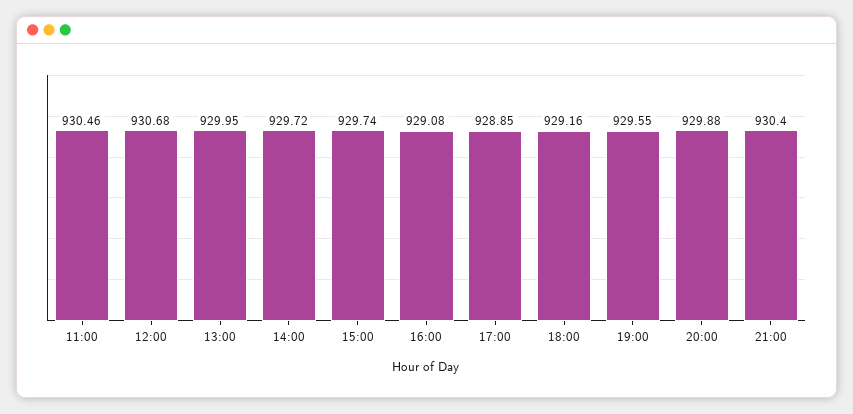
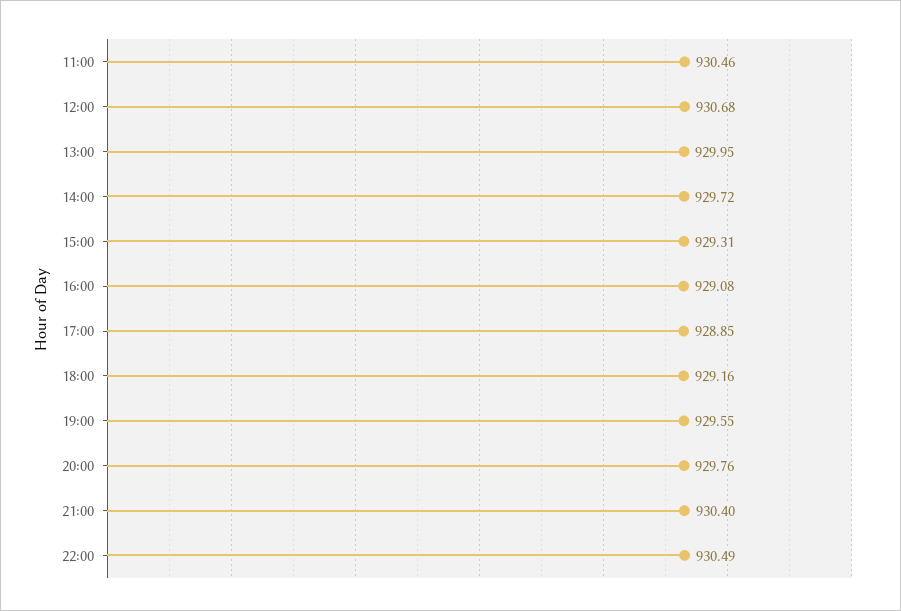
15:00: 929.74 -> 929.31
20:00: 929.88 -> 929.76
22:00: none -> 930.49

